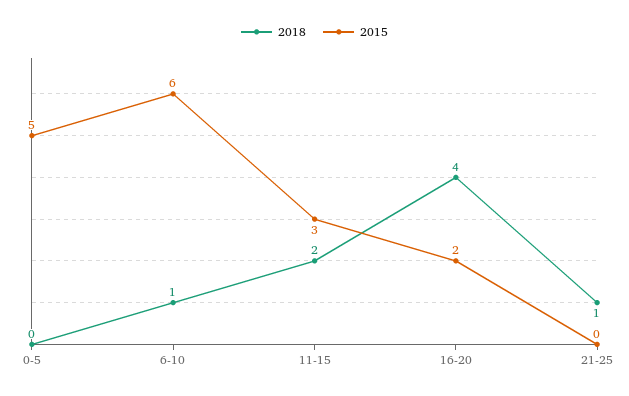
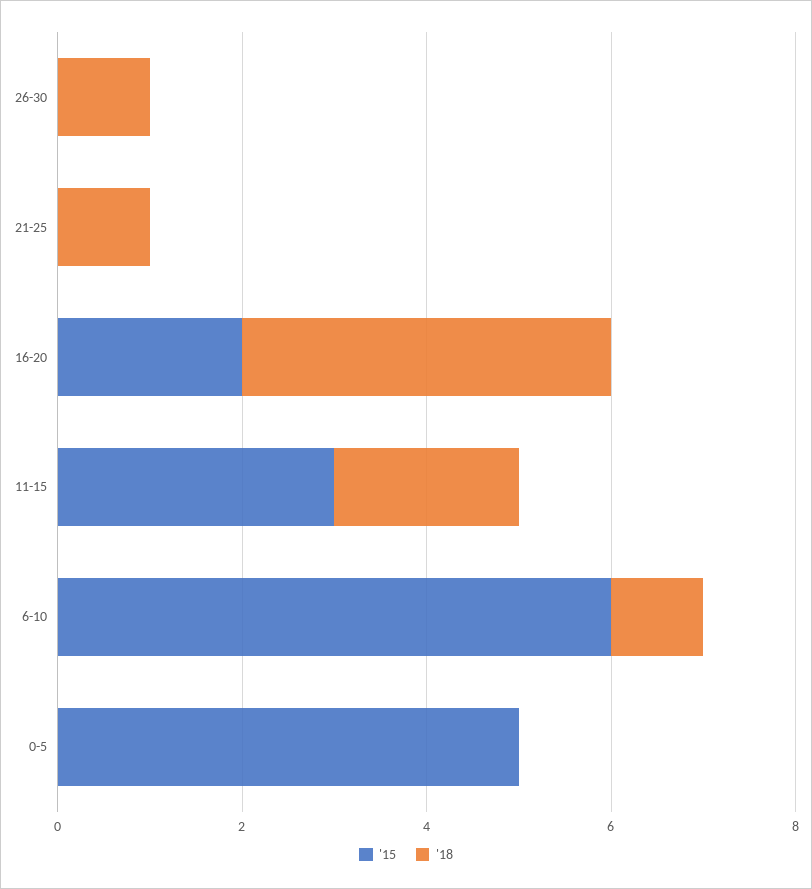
2015, 26-30: none -> 0
2018, 26-30: none -> 1

